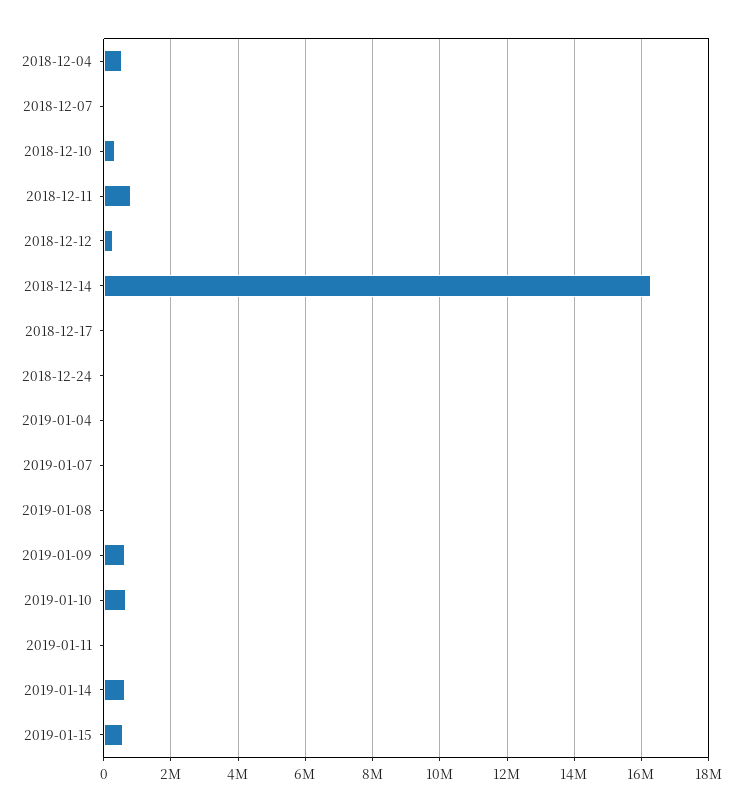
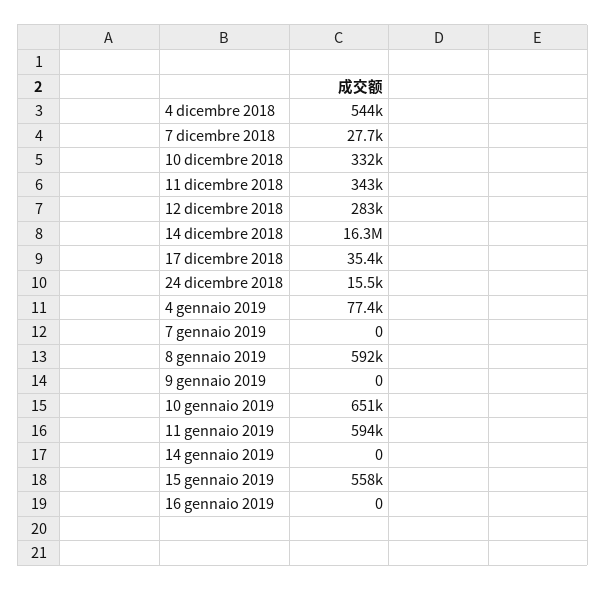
2018-12-11: 800000 -> 343000
2019-01-08: 0 -> 592000
2019-01-09: 600000 -> 0
2019-01-11: 0 -> 594000
2019-01-14: 600000 -> 0
16 gennaio 2019: none -> 0

